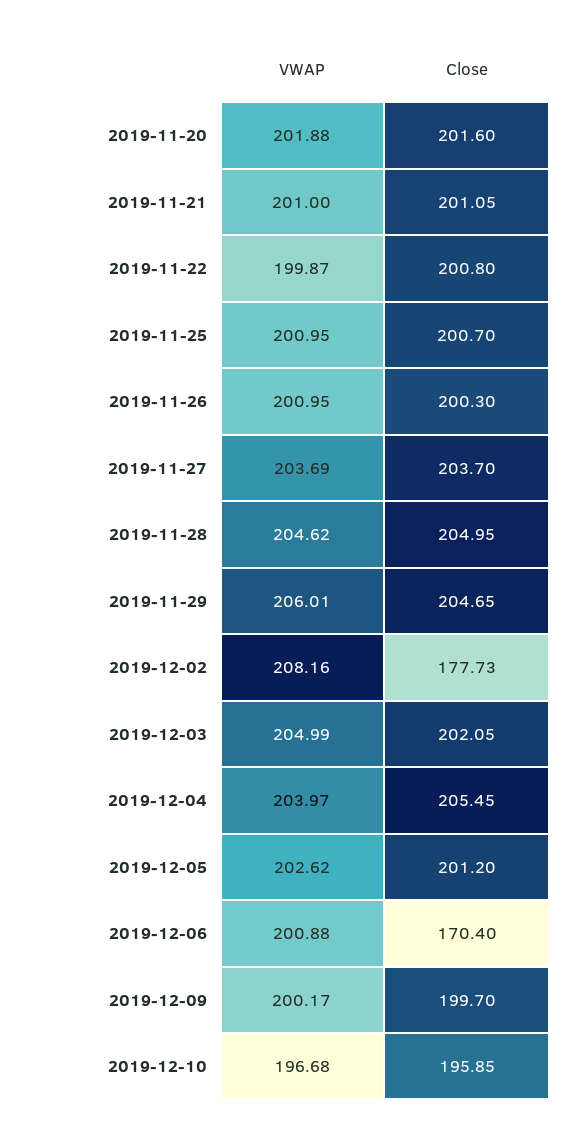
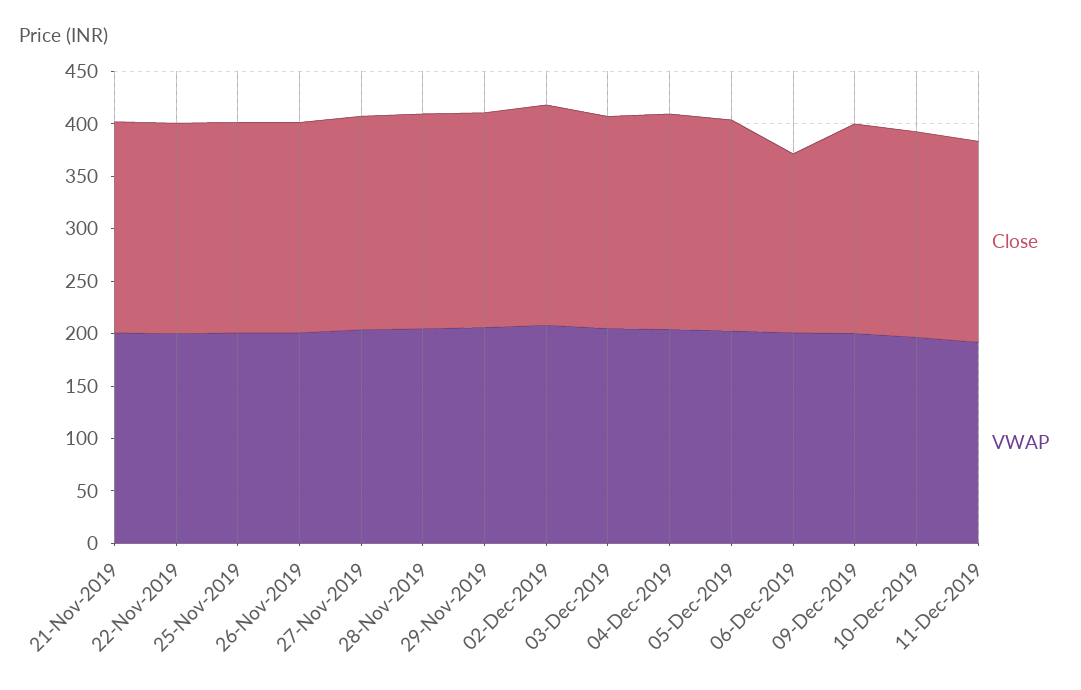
VWAP, 2019-11-20: 201.88 -> none
Close, 2019-11-20: 201.6 -> none
Close, 2019-12-02: 177.73 -> 210
Close, 11-Dec-2019: none -> 190
VWAP, 11-Dec-2019: none -> 190

